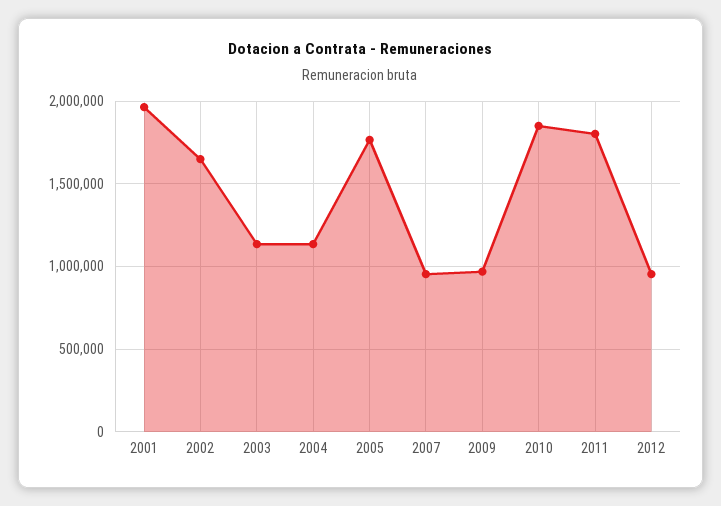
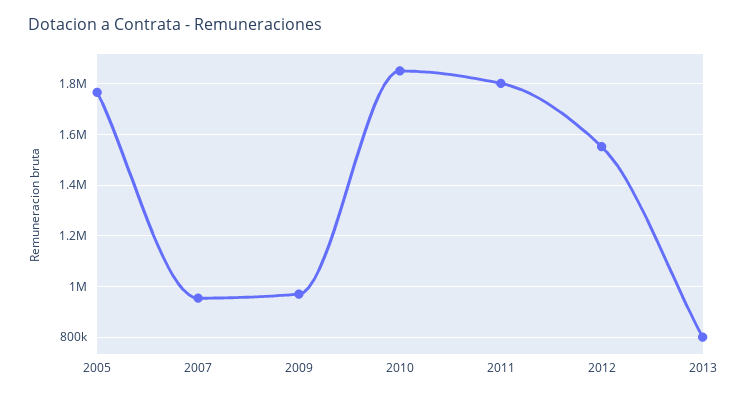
2001: 1950000 -> none
2002: 1650000 -> none
2003: 1150000 -> none
2004: 1150000 -> none
2012: 950000 -> 1550000
2013: none -> 800000

